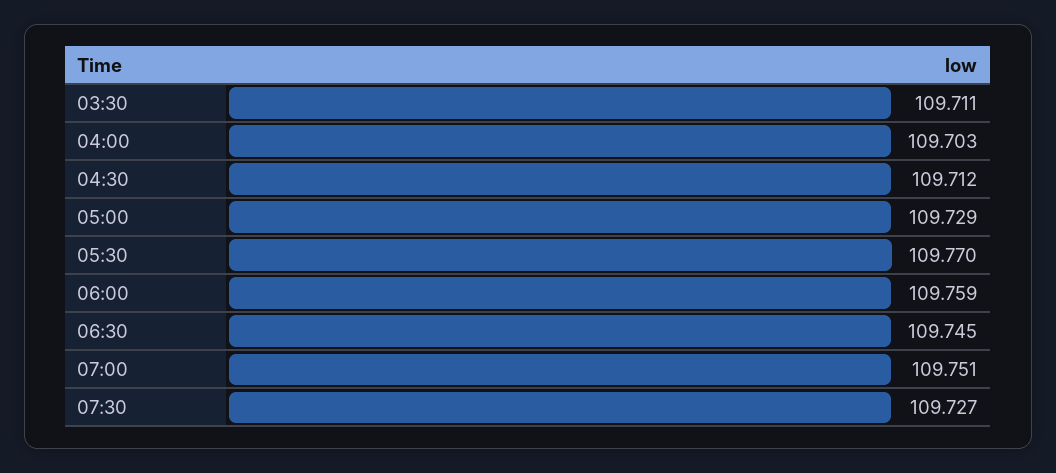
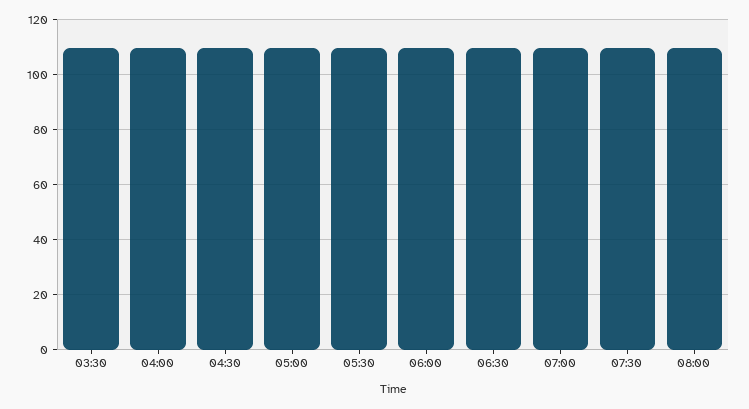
08:00: none -> 110

